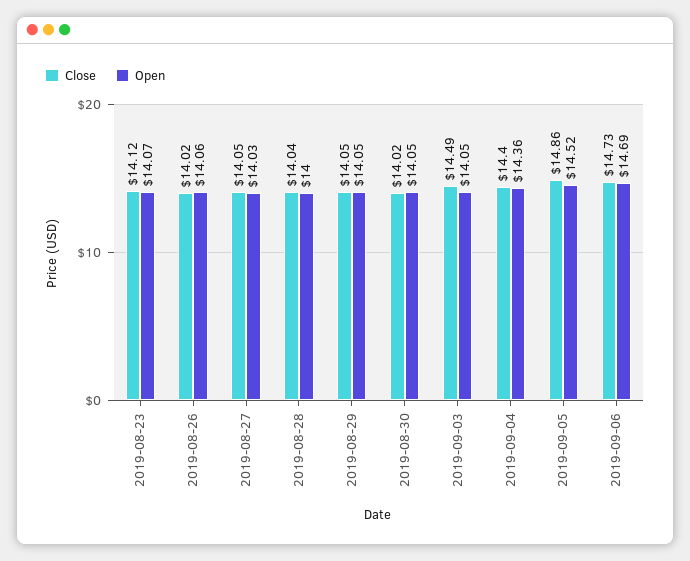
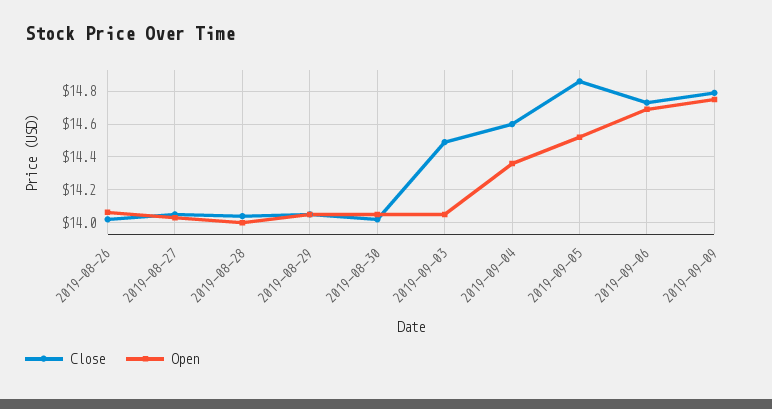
Close, 2019-08-23: 14.12 -> none
Open, 2019-08-23: 14.07 -> none
Close, 2019-09-04: 14.4 -> 14.6
Close, 2019-09-09: none -> 14.8
Open, 2019-09-09: none -> 14.75

